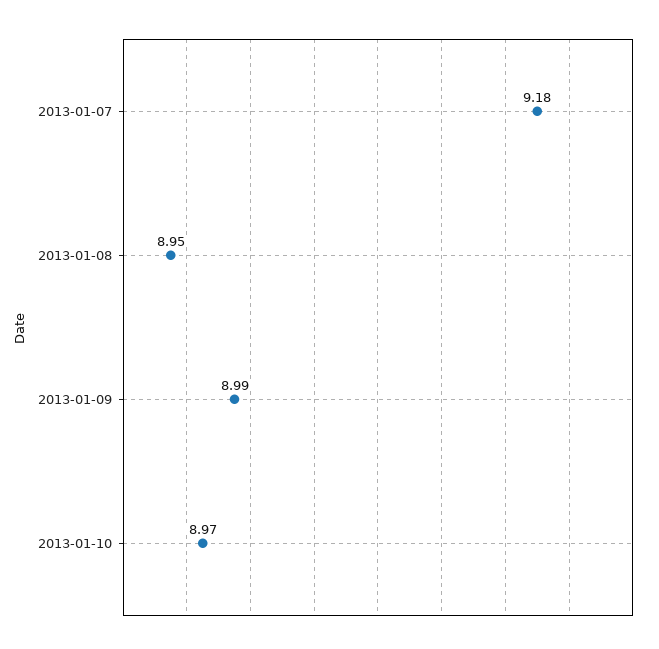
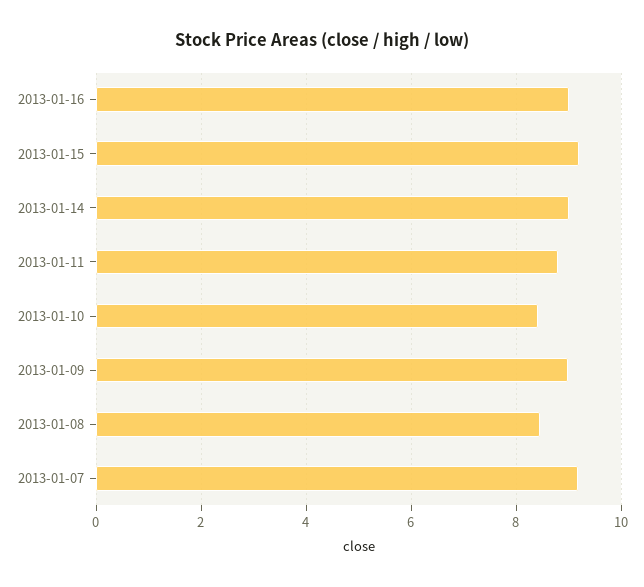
2013-01-08: 8.95 -> 8.4
2013-01-10: 8.97 -> 8.4
2013-01-16: none -> 9
2013-01-15: none -> 9.2
2013-01-14: none -> 9
2013-01-11: none -> 8.8

